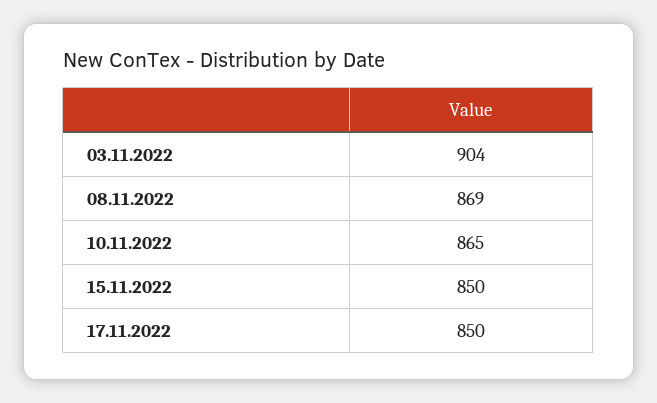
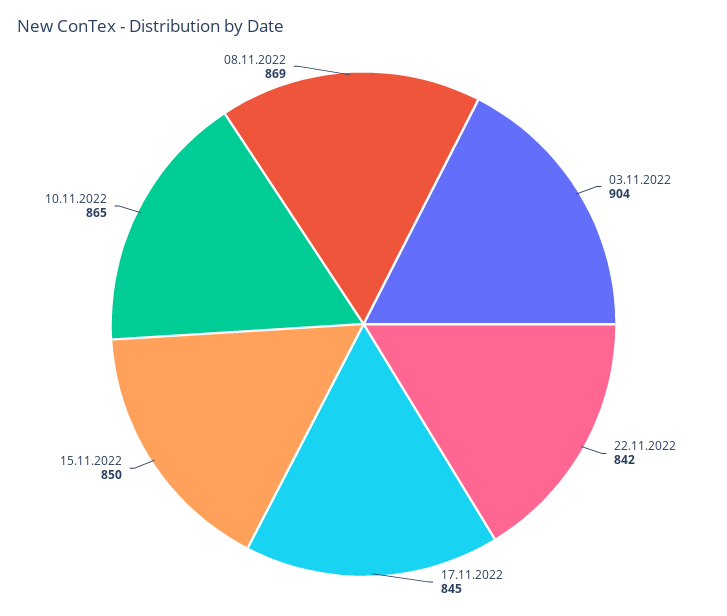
17.11.2022: 850 -> 845
22.11.2022: none -> 842

